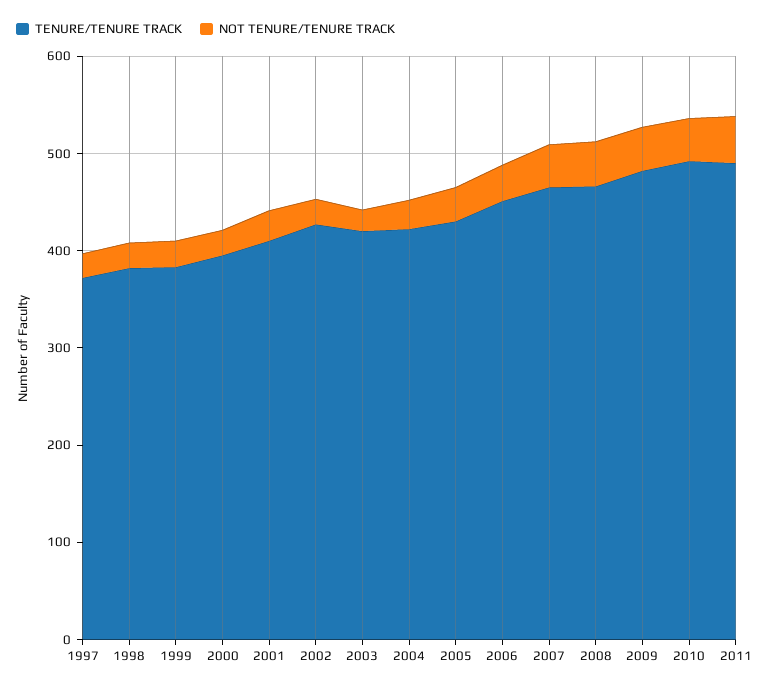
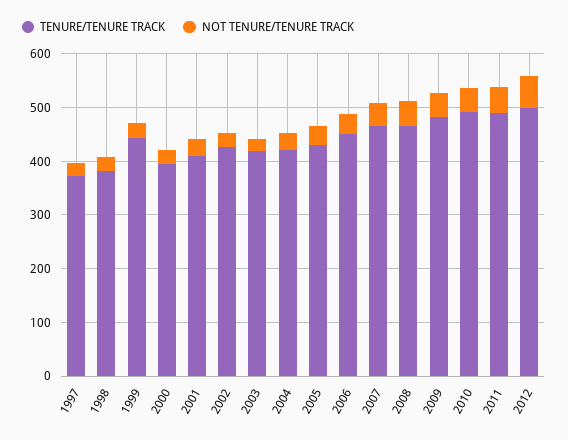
TENURE/TENURE TRACK, 1999: 380 -> 440
TENURE/TENURE TRACK, 2012: none -> 500
NOT TENURE/TENURE TRACK, 2012: none -> 60

